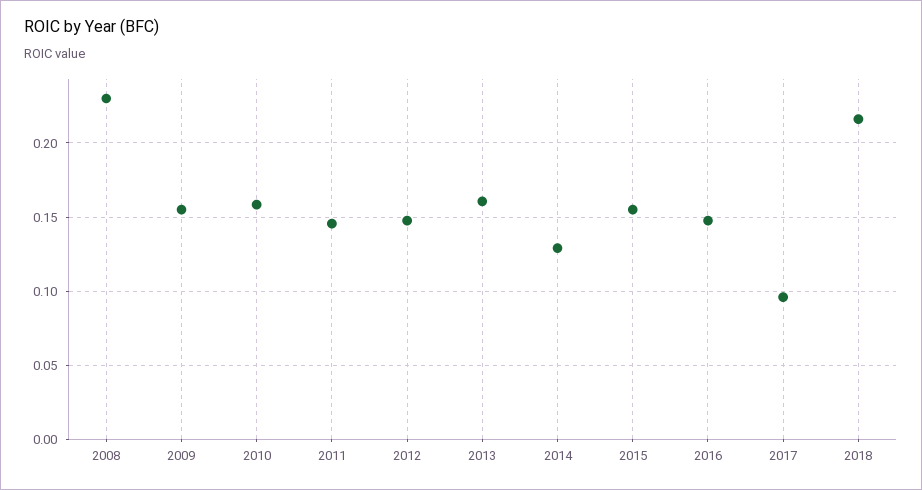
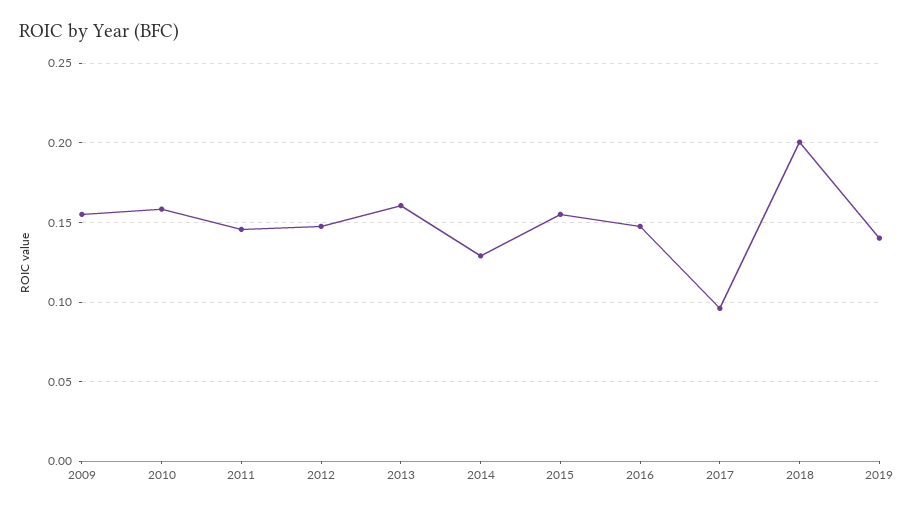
2008: 0.23 -> none
2018: 0.215 -> 0.2
2019: none -> 0.14

